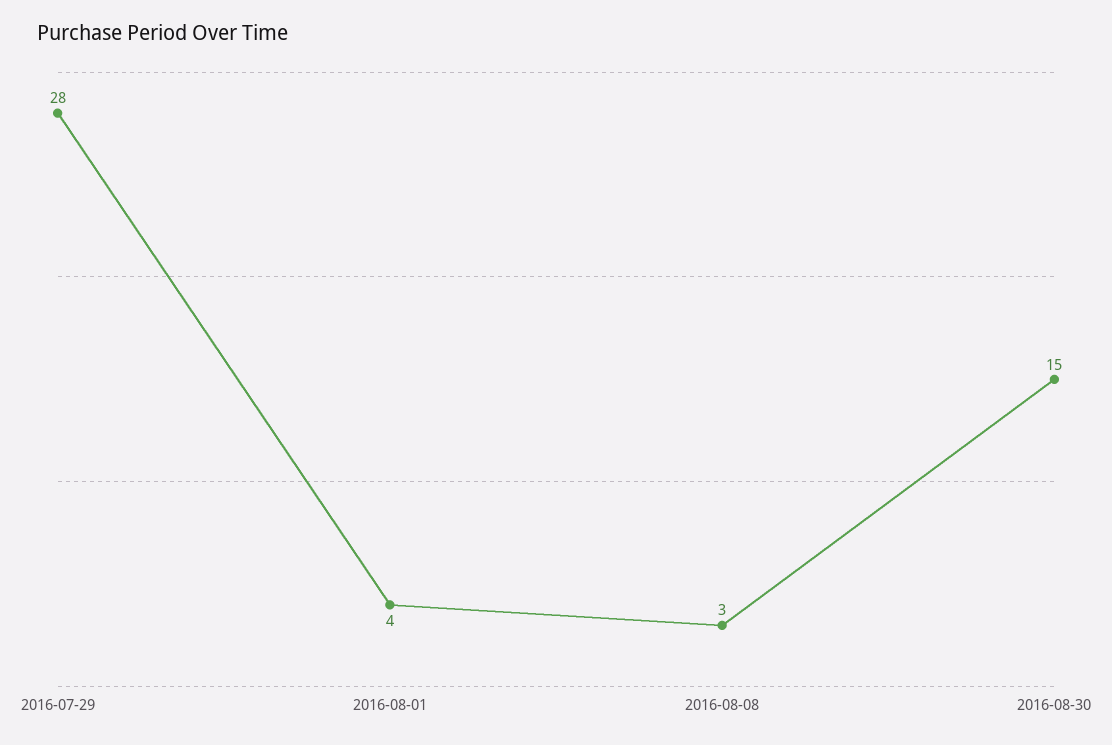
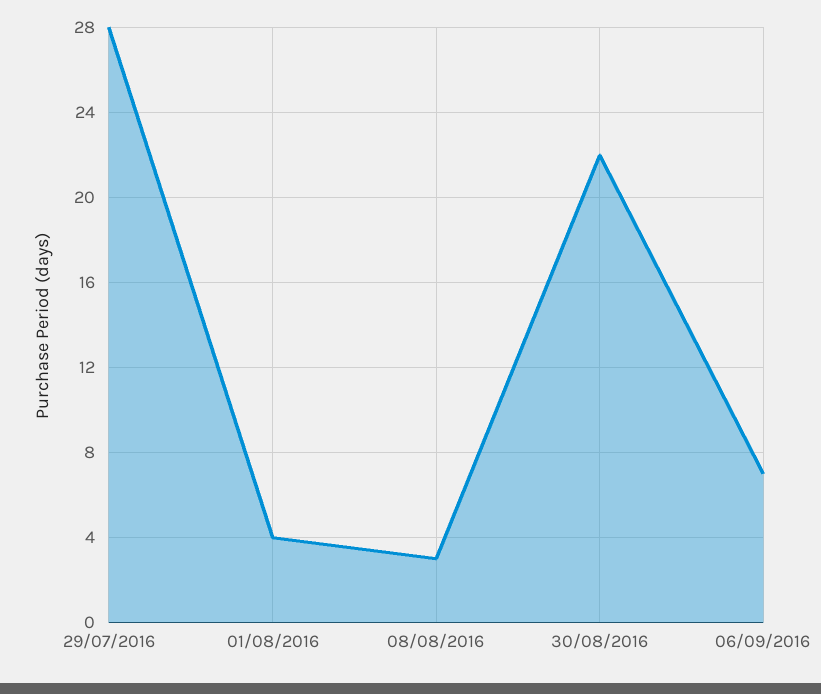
2016-08-30: 15 -> 22
06/09/2016: none -> 7

